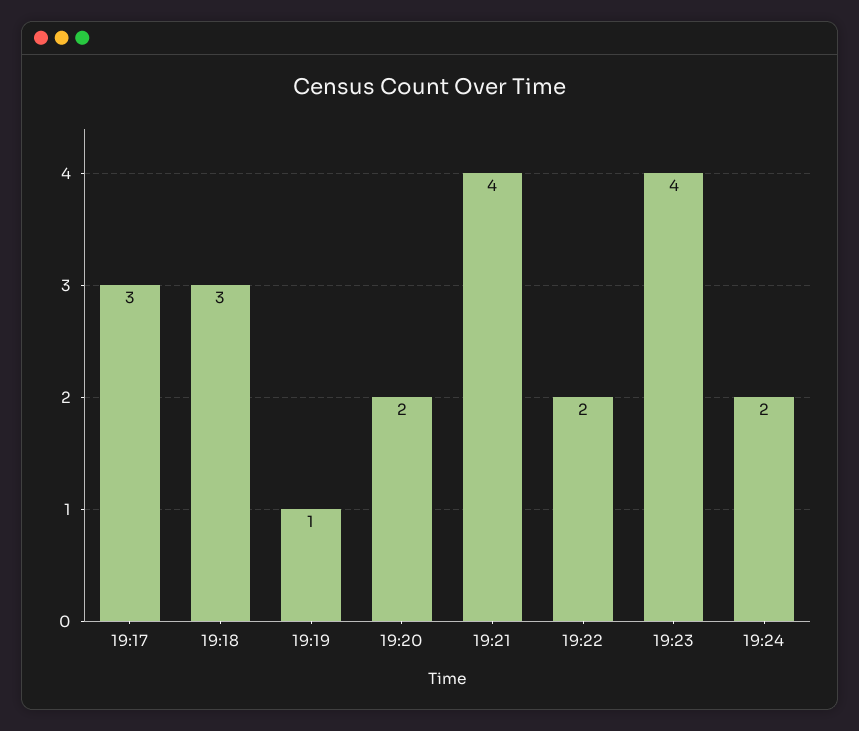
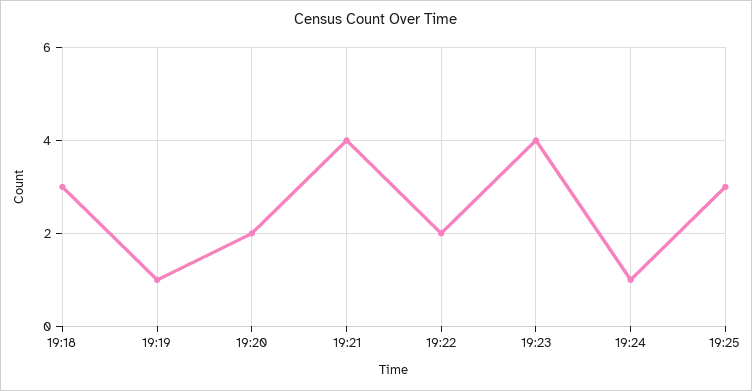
19:17: 3 -> none
19:24: 2 -> 1
19:25: none -> 3

